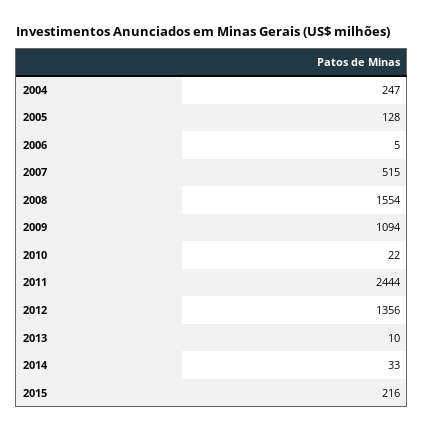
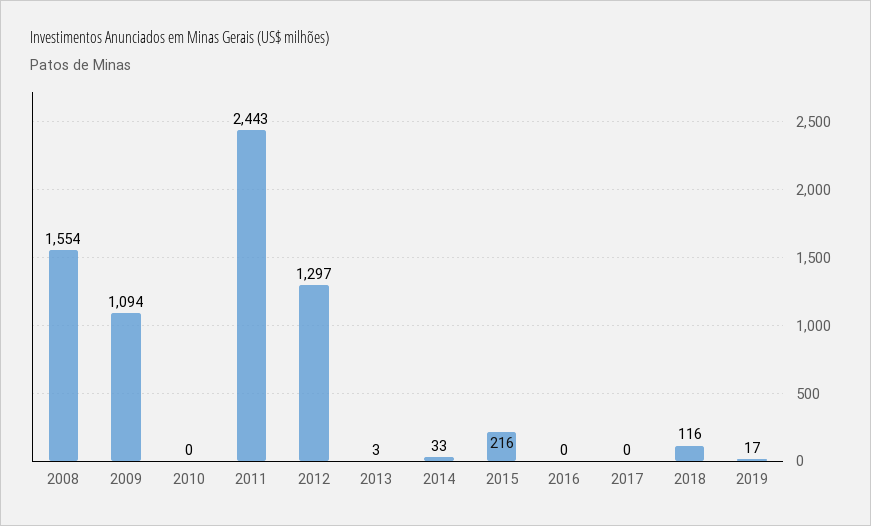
2004: 247 -> none
2005: 128 -> none
2006: 5 -> none
2007: 515 -> none
2010: 22 -> 0
2011: 2444 -> 2443
2012: 1356 -> 1297
2013: 10 -> 3
2016: none -> 0
2017: none -> 0
2018: none -> 116
2019: none -> 17

